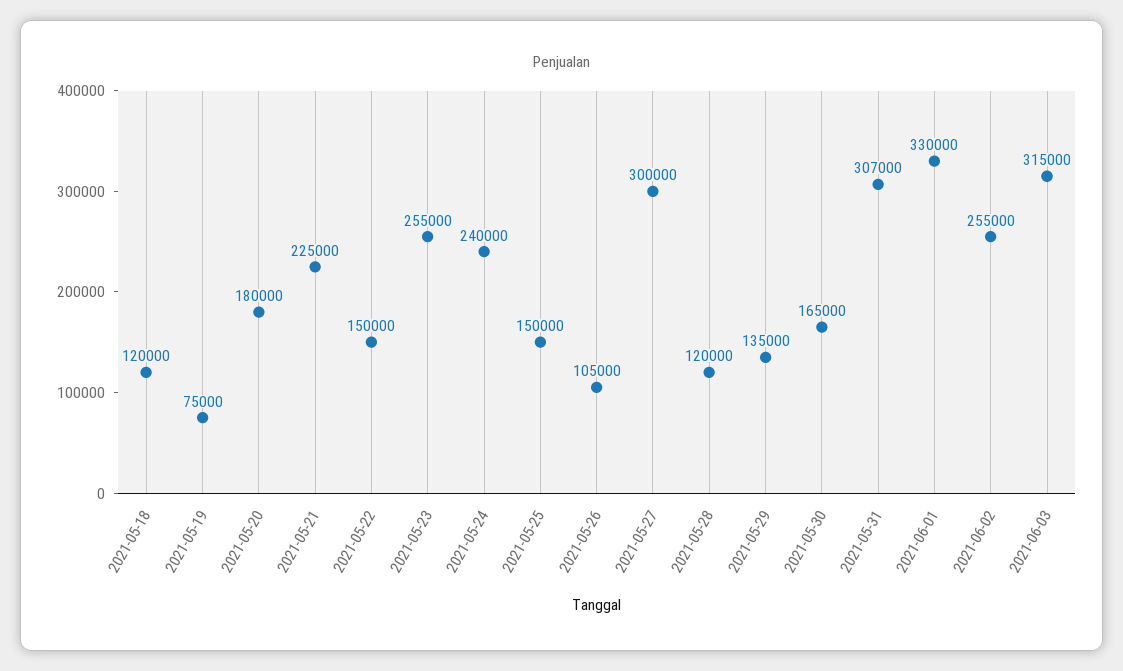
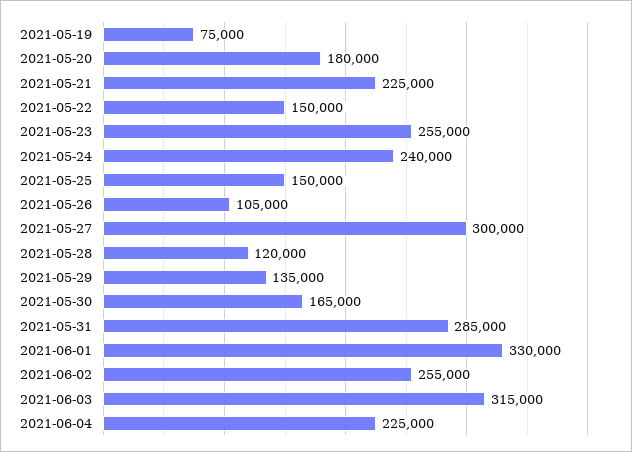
2021-05-18: 120000 -> none
2021-05-31: 307000 -> 285000
2021-06-04: none -> 225000

